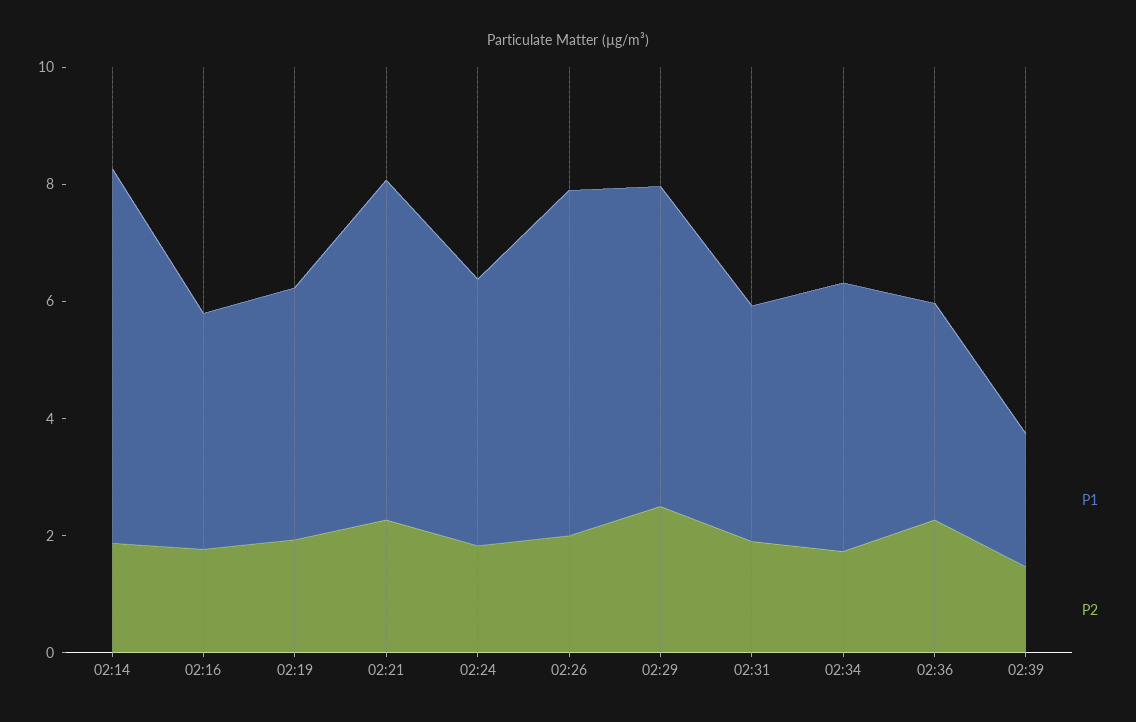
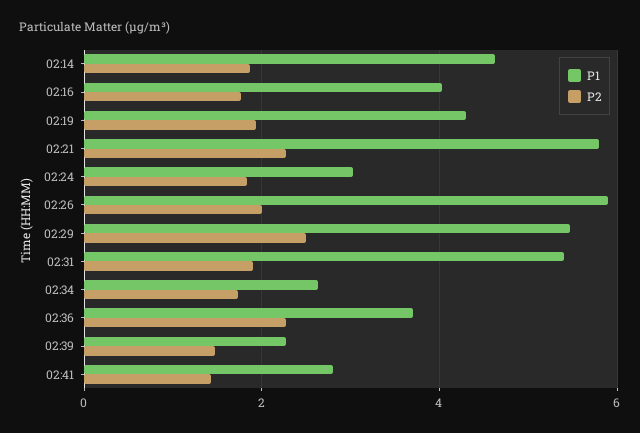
P1, 02:14: 6.5 -> 4.6
P1, 02:24: 4.5 -> 3
P1, 02:31: 4 -> 5.4
P1, 02:34: 4.5 -> 2.6
P1, 02:41: none -> 2.8
P2, 02:41: none -> 1.4

